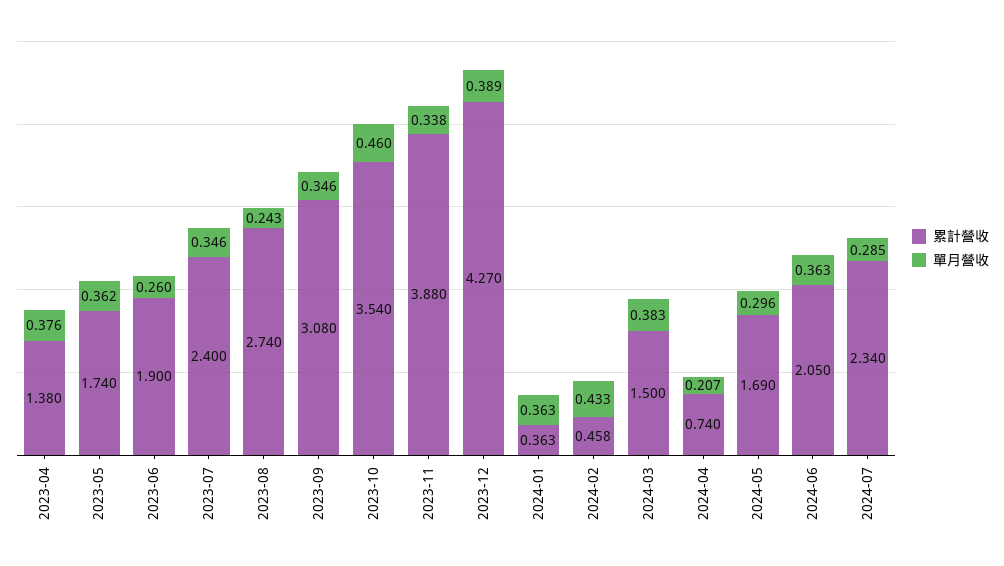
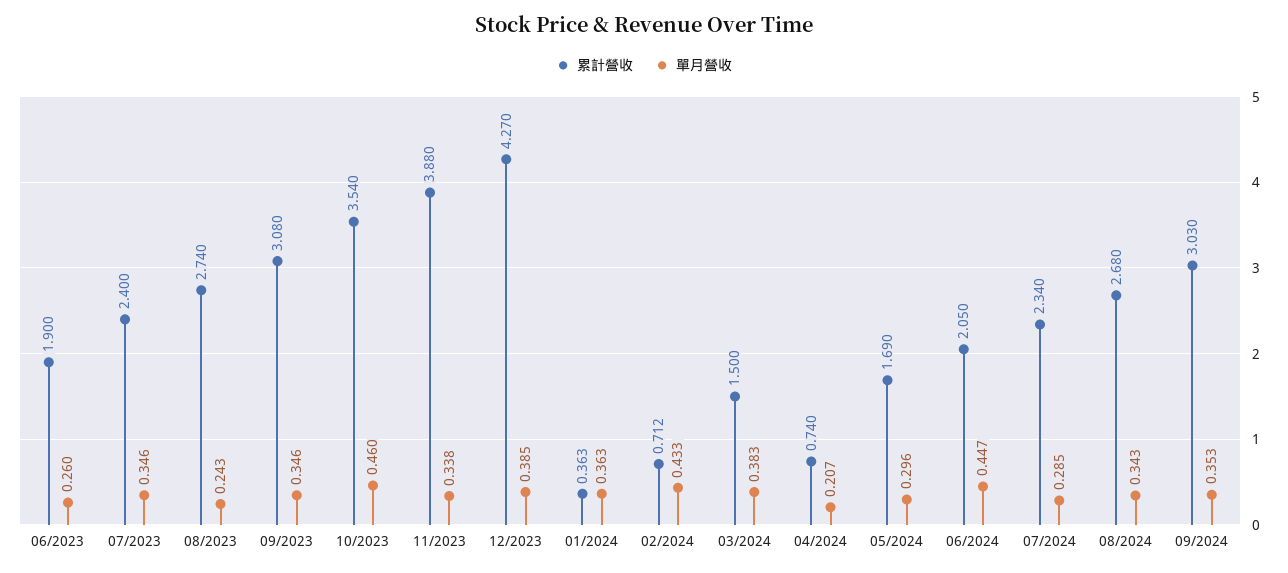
累計營收, 2023-04: 1.38 -> none
單月營收, 2023-04: 0.376 -> none
累計營收, 2023-05: 1.74 -> none
單月營收, 2023-05: 0.362 -> none
單月營收, 2023-12: 0.389 -> 0.385
累計營收, 2024-02: 0.458 -> 0.712
單月營收, 2024-06: 0.363 -> 0.447
累計營收, 08/2024: none -> 2.68
單月營收, 08/2024: none -> 0.343
累計營收, 09/2024: none -> 3.03
單月營收, 09/2024: none -> 0.353

